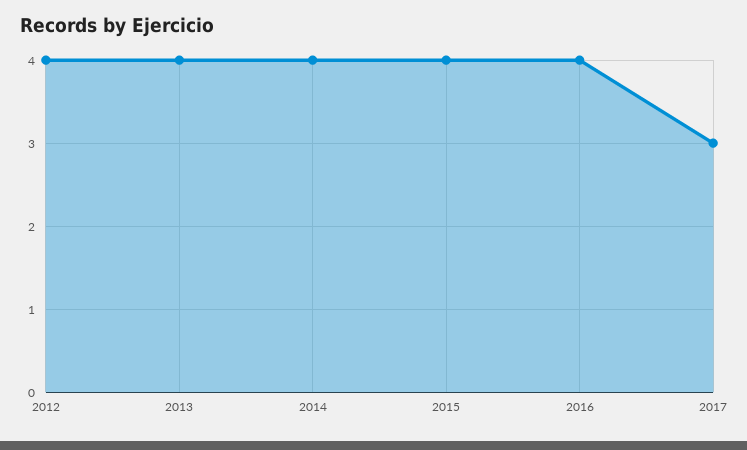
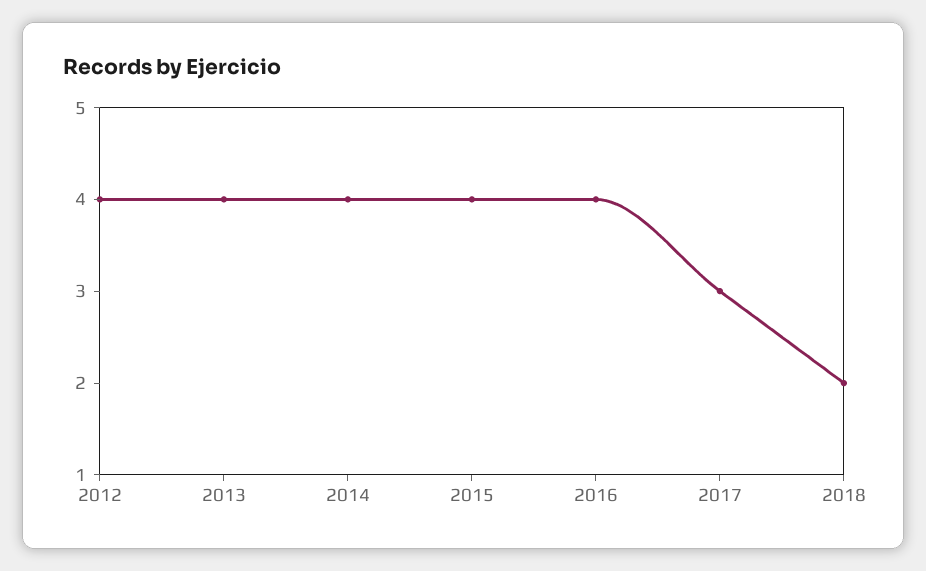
2018: none -> 2

